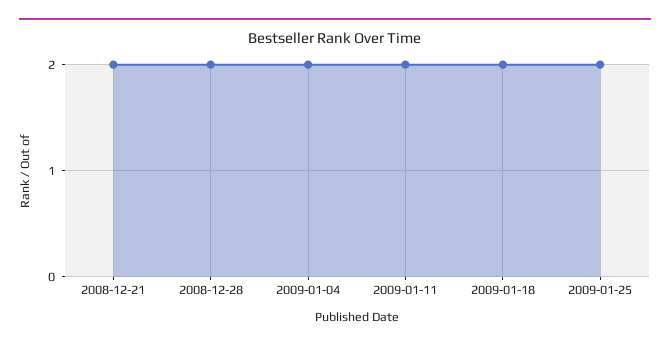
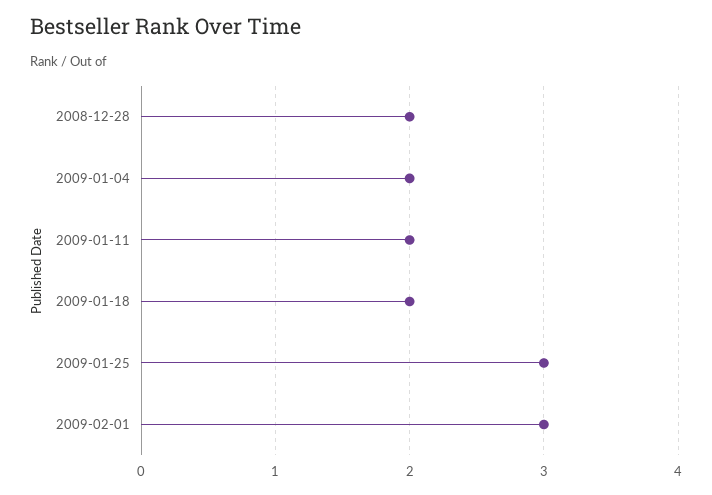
2008-12-21: 2 -> none
2009-01-25: 2 -> 3
2009-02-01: none -> 3

